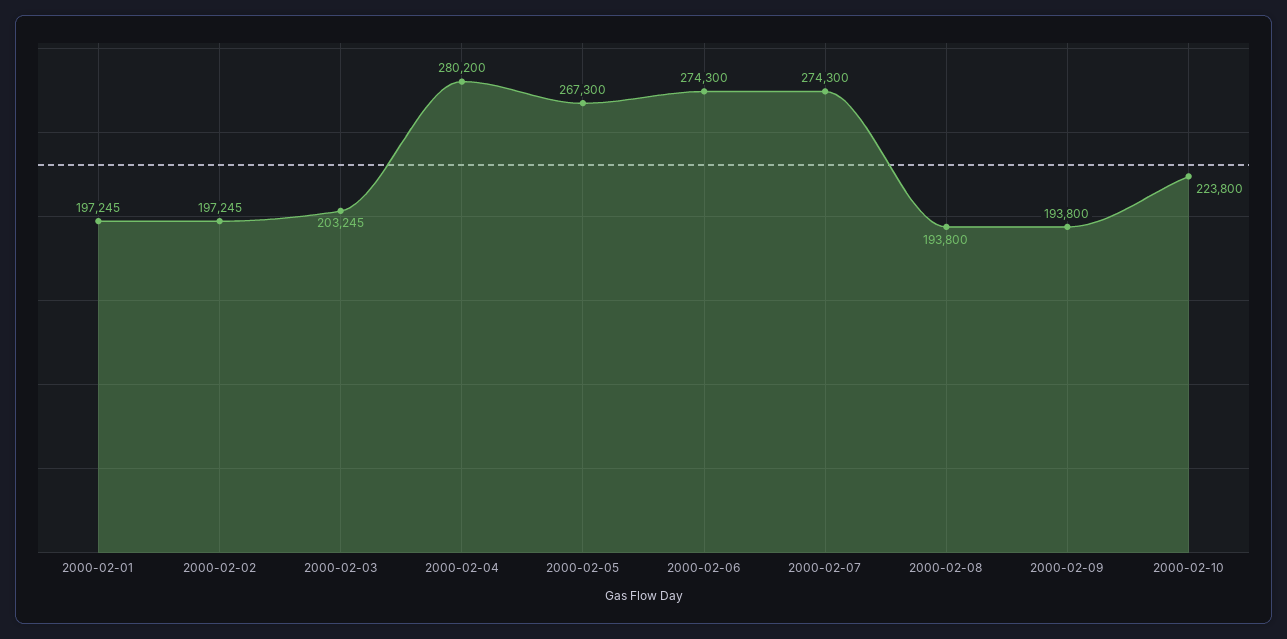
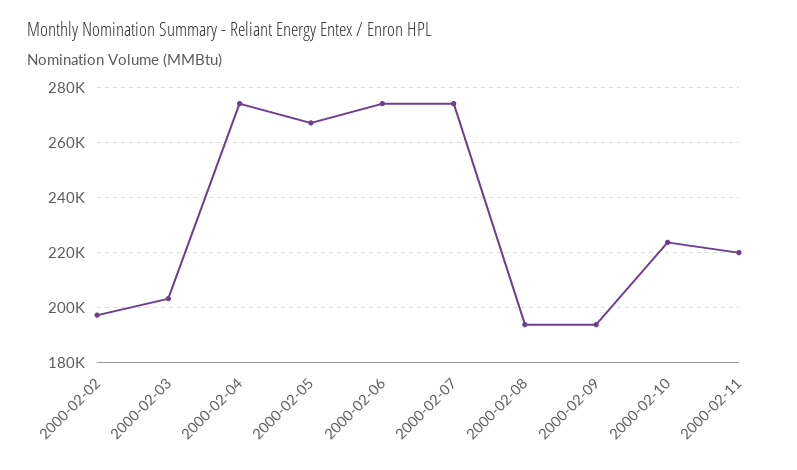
2000-02-01: 197245 -> none
2000-02-04: 280200 -> 275000
2000-02-11: none -> 220000

